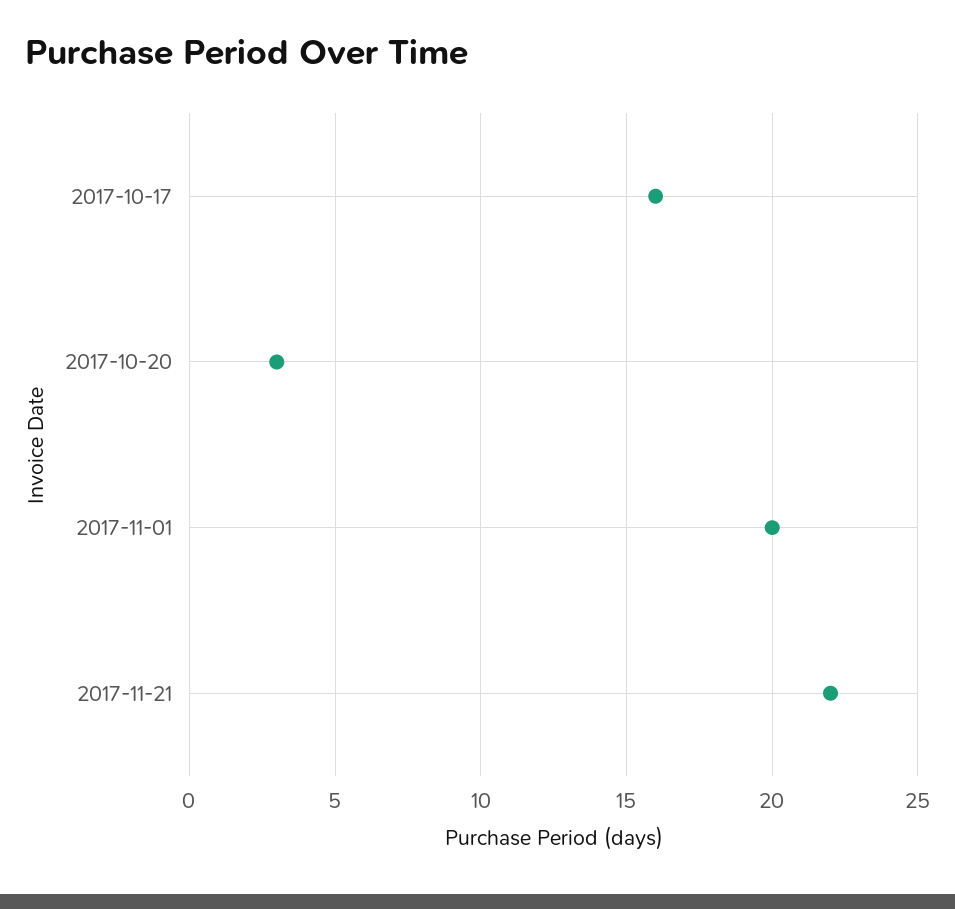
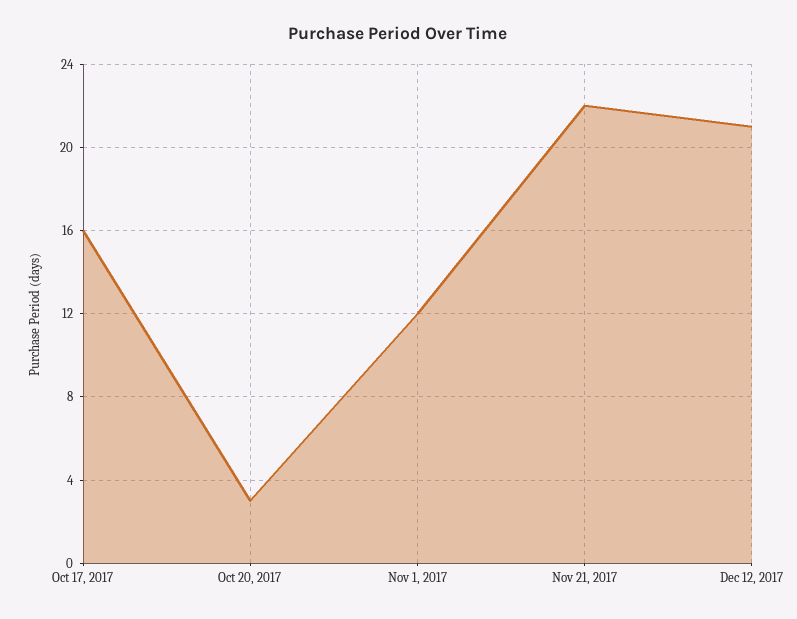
2017-11-01: 20 -> 12
Dec 12, 2017: none -> 21

